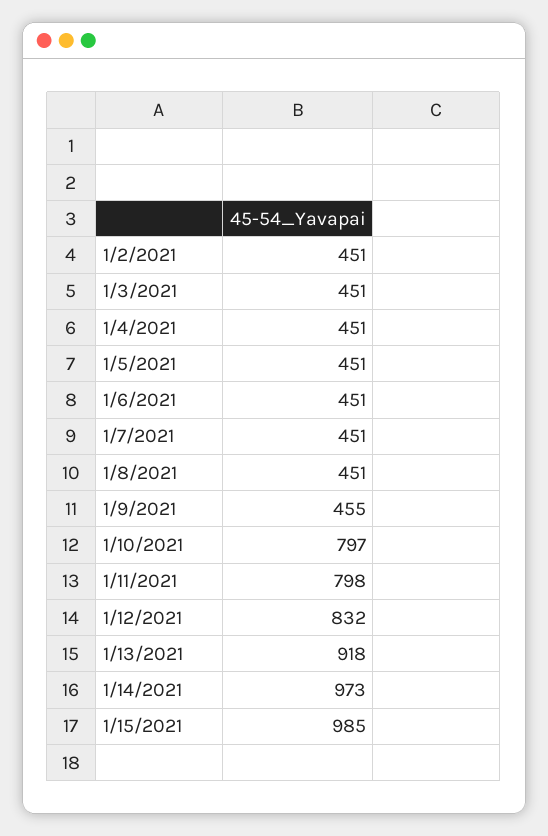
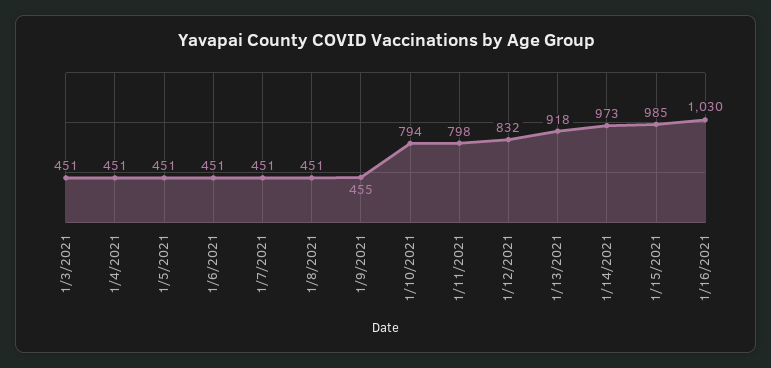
1/2/2021: 451 -> none
1/10/2021: 797 -> 794
1/16/2021: none -> 1030

